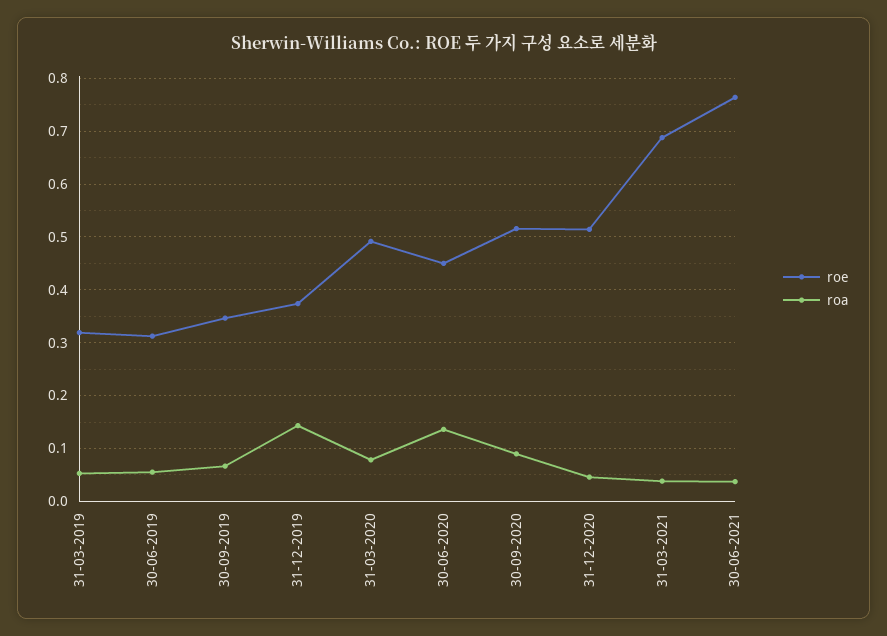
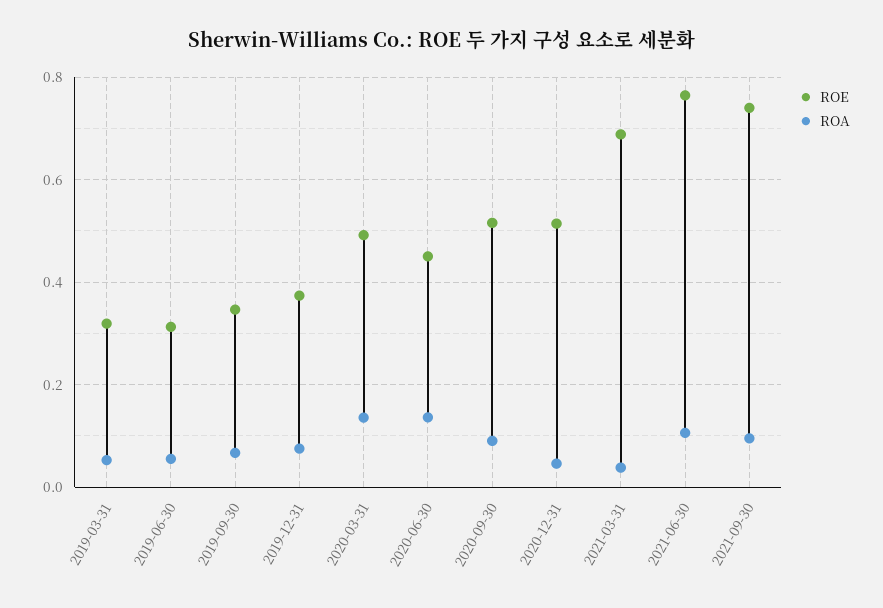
roa, 31-12-2019: 0.14 -> 0.08
roa, 31-03-2020: 0.08 -> 0.14
roa, 30-06-2021: 0.04 -> 0.1
roe, 2021-09-30: none -> 0.74
roa, 2021-09-30: none -> 0.1

